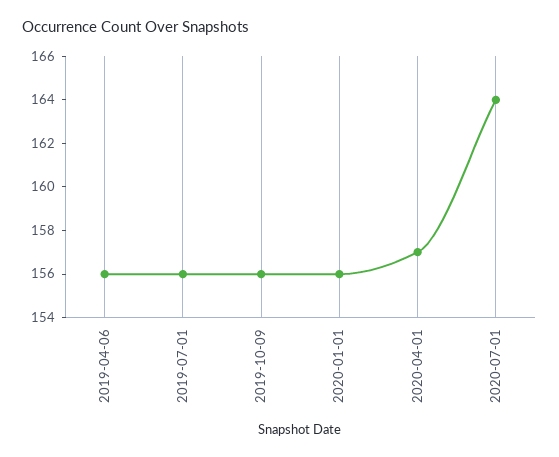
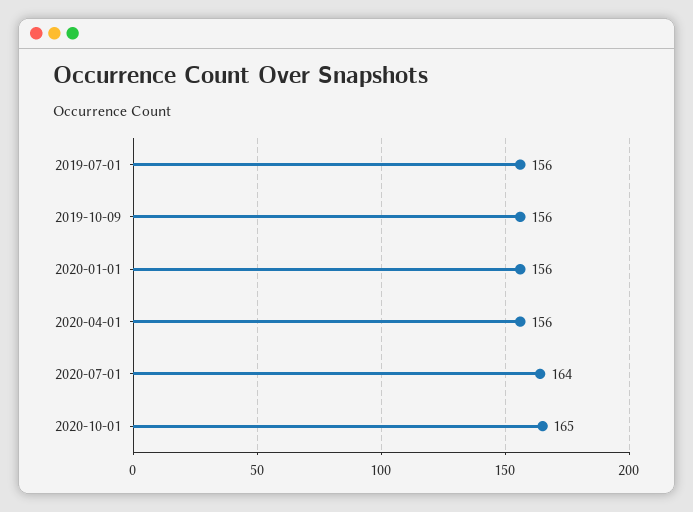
2019-04-06: 156 -> none
2020-04-01: 157 -> 156
2020-10-01: none -> 165

